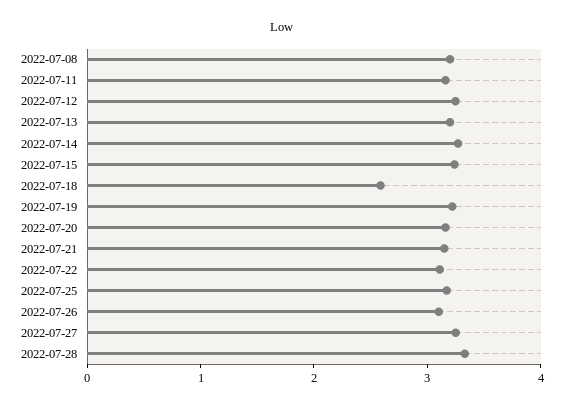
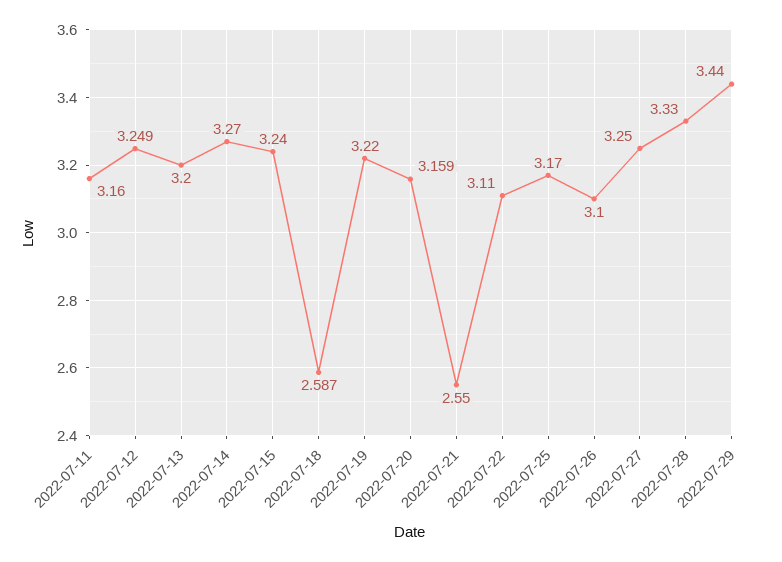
2022-07-08: 3.2 -> none
2022-07-21: 3.2 -> 2.55
2022-07-29: none -> 3.44

